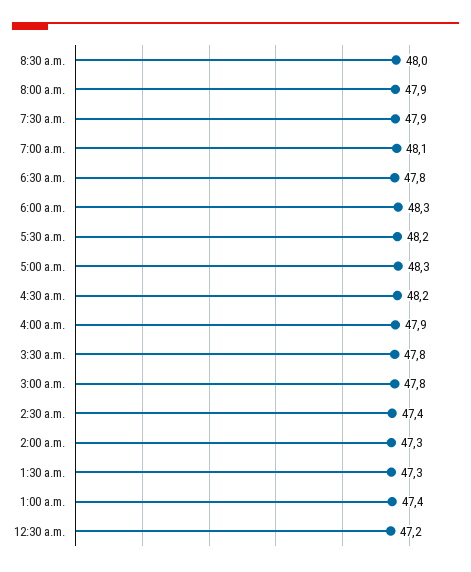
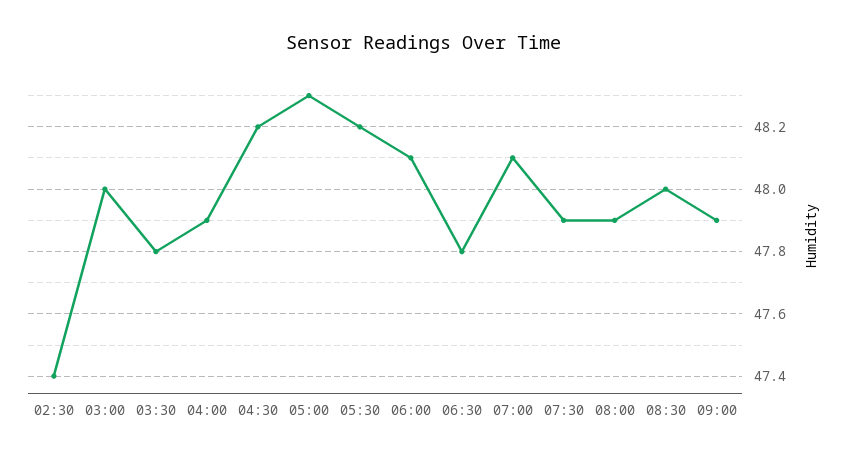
6:00 a.m.: 48.3 -> 48.1
3:00 a.m.: 47.8 -> 48
2:00 a.m.: 47.3 -> none
1:30 a.m.: 47.3 -> none
1:00 a.m.: 47.4 -> none
12:30 a.m.: 47.2 -> none
09:00: none -> 47.9

